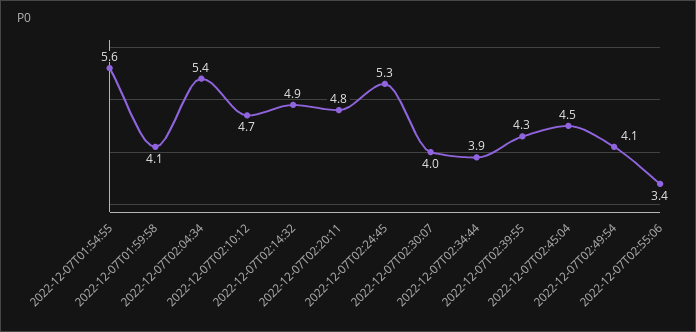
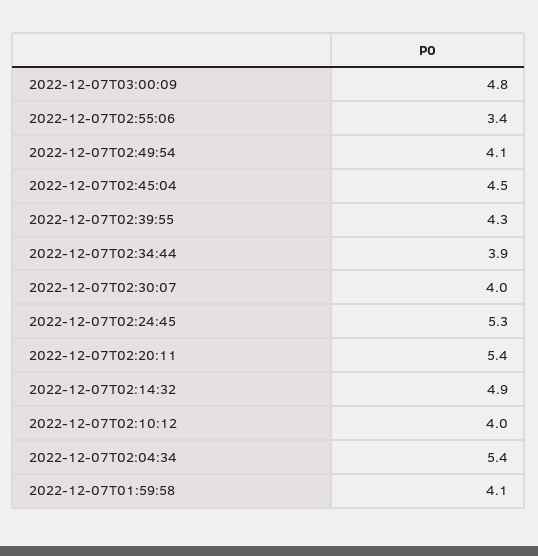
2022-12-07T01:54:55: 5.6 -> none
2022-12-07T02:10:12: 4.7 -> 4
2022-12-07T02:20:11: 4.8 -> 5.4
2022-12-07T03:00:09: none -> 4.8

